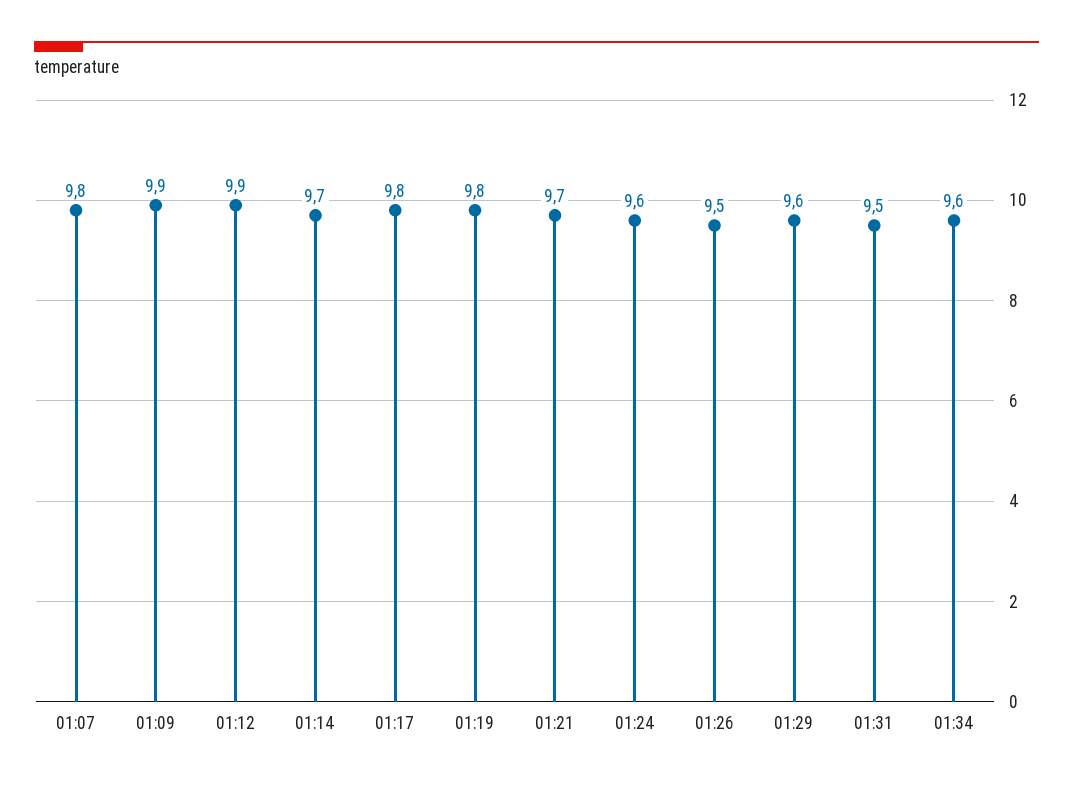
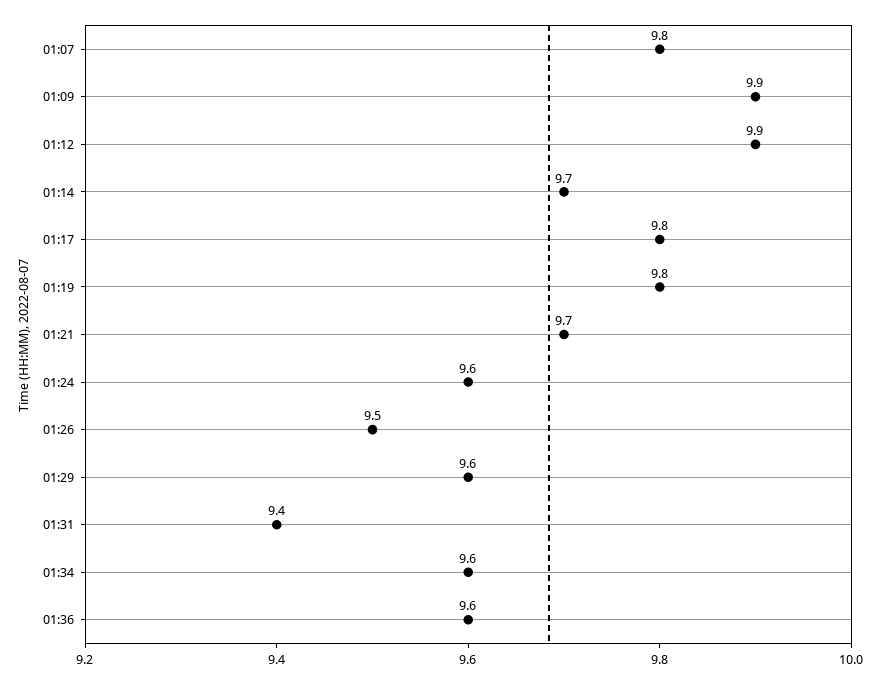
01:31: 9.5 -> 9.4
01:36: none -> 9.6

